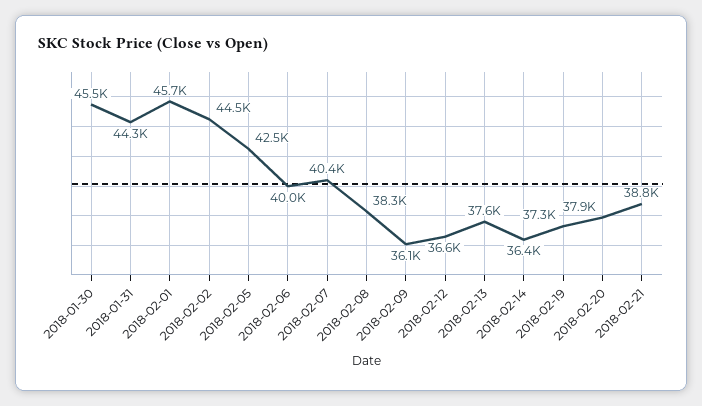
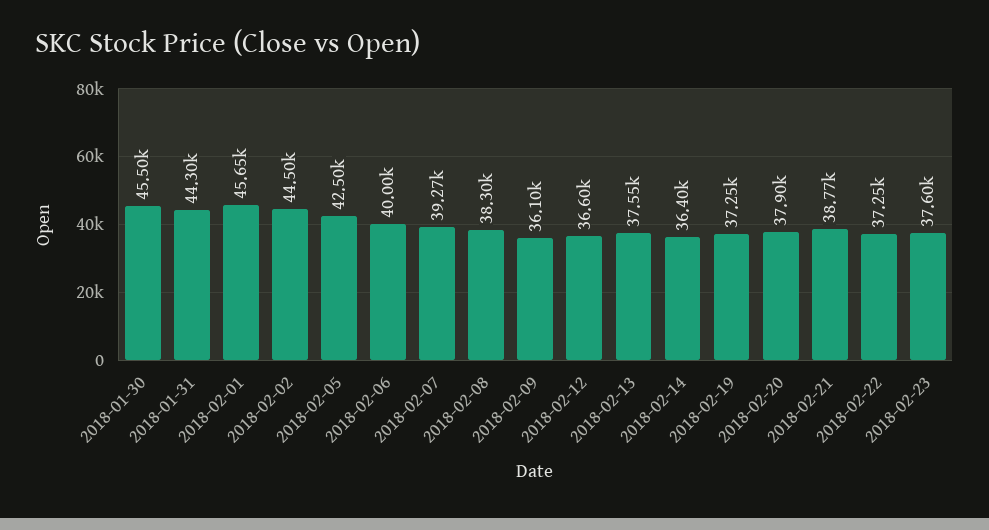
2018-02-07: 40400 -> 39270
2018-02-22: none -> 37250
2018-02-23: none -> 37600

